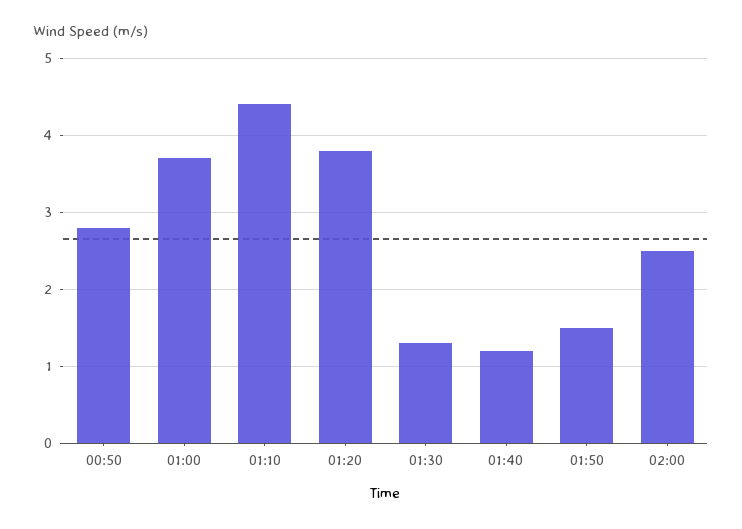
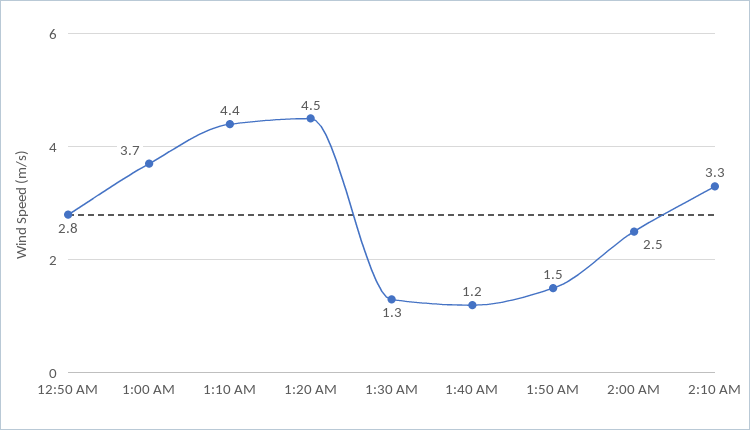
01:20: 3.8 -> 4.5
2:10 AM: none -> 3.3

